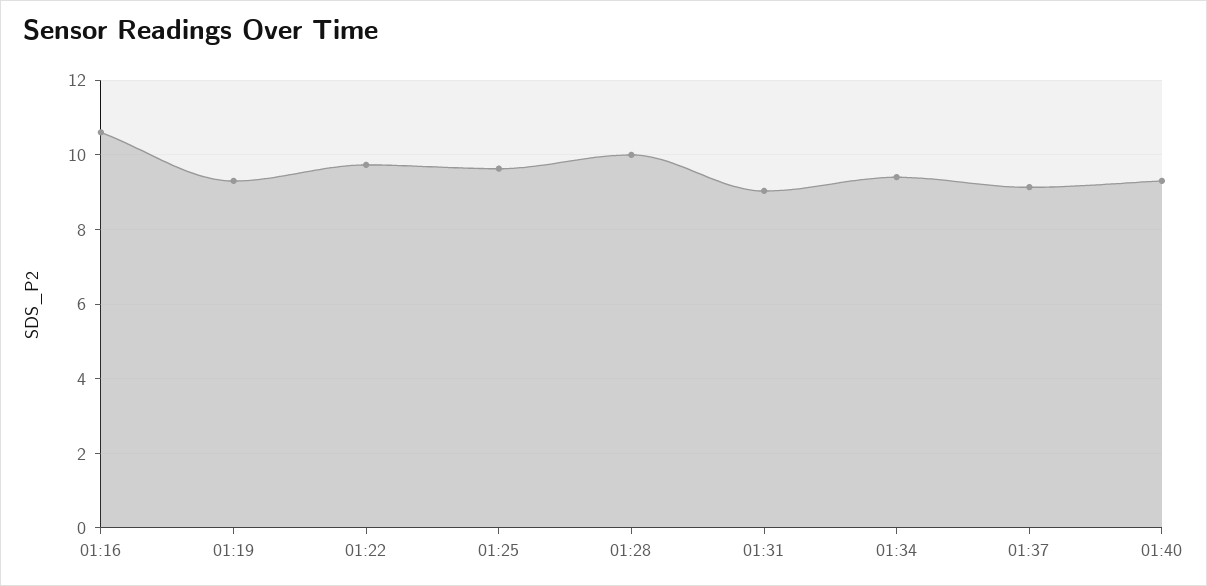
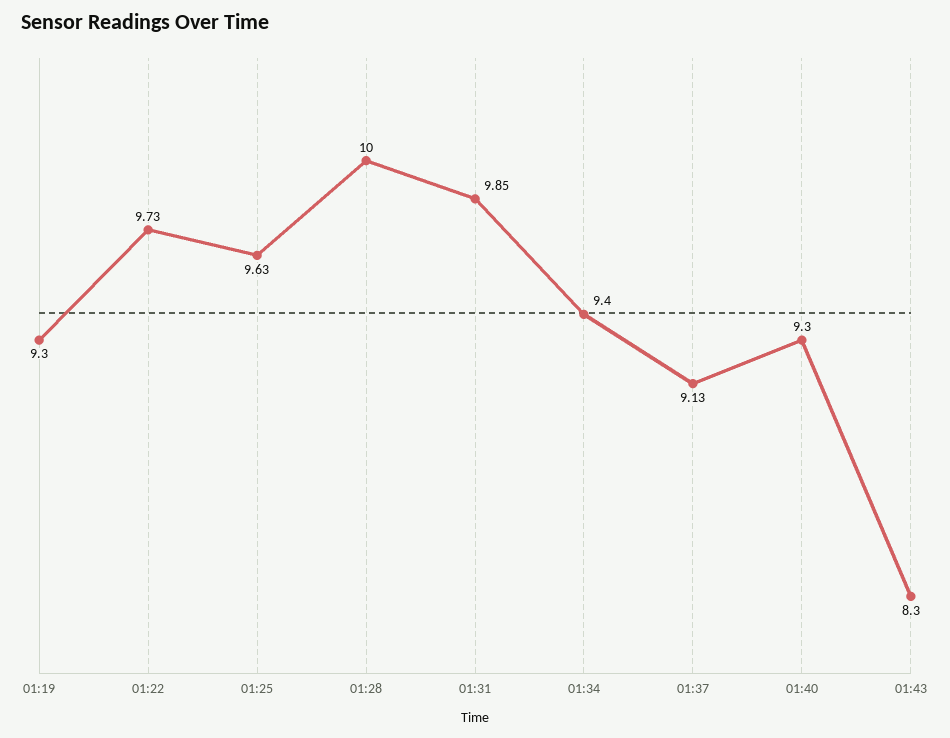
01:16: 10.6 -> none
01:31: 9 -> 9.85
01:43: none -> 8.3

